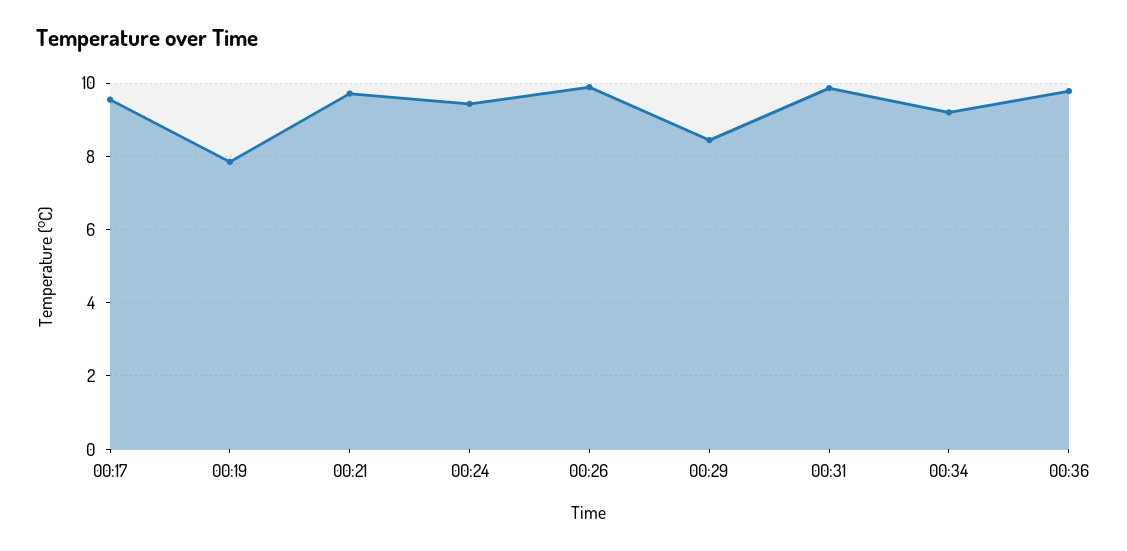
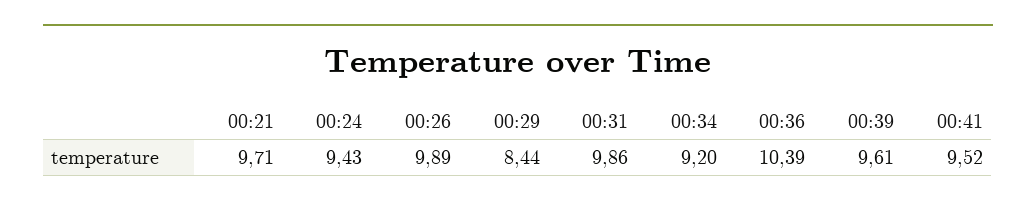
00:17: 9.6 -> none
00:19: 7.8 -> none
00:36: 9.8 -> 10.39
00:39: none -> 9.61
00:41: none -> 9.52

